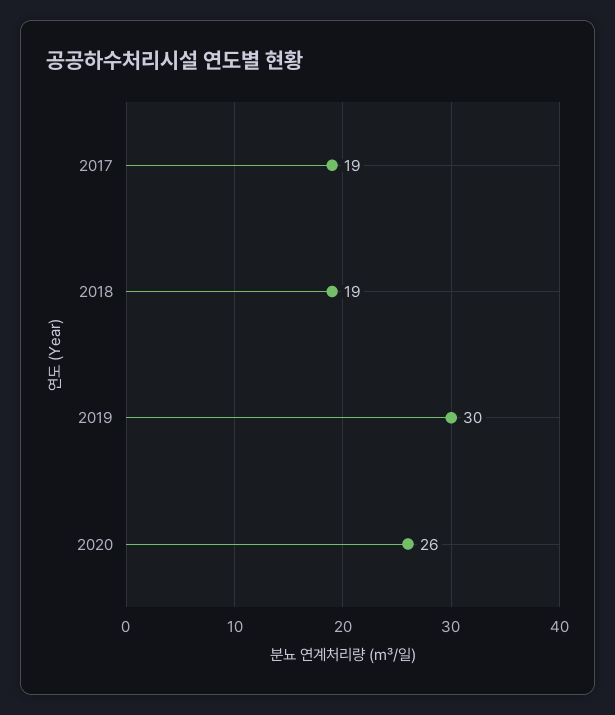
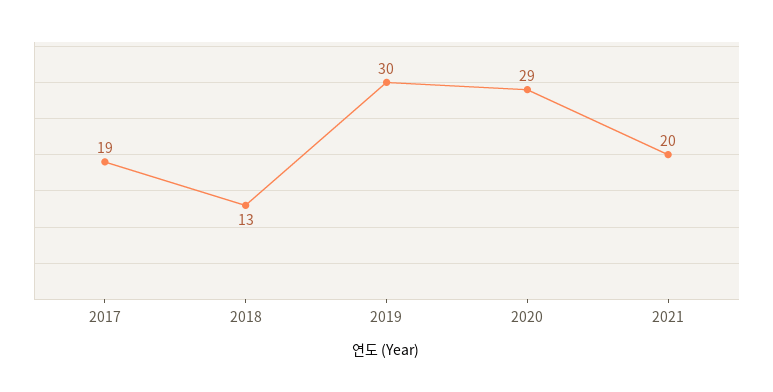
2018: 19 -> 13
2020: 26 -> 29
2021: none -> 20

